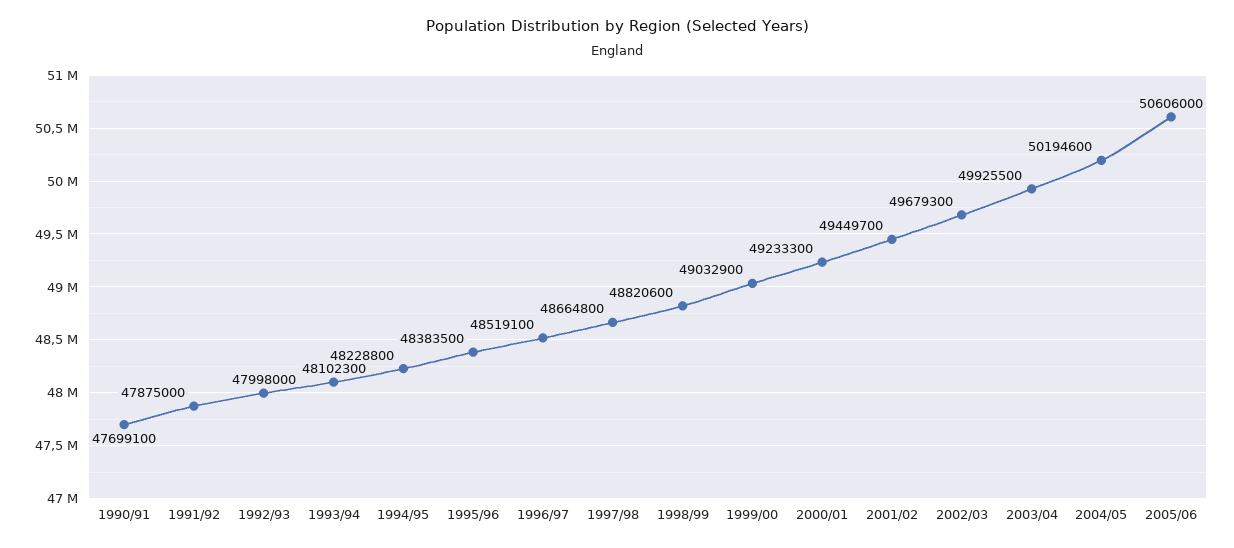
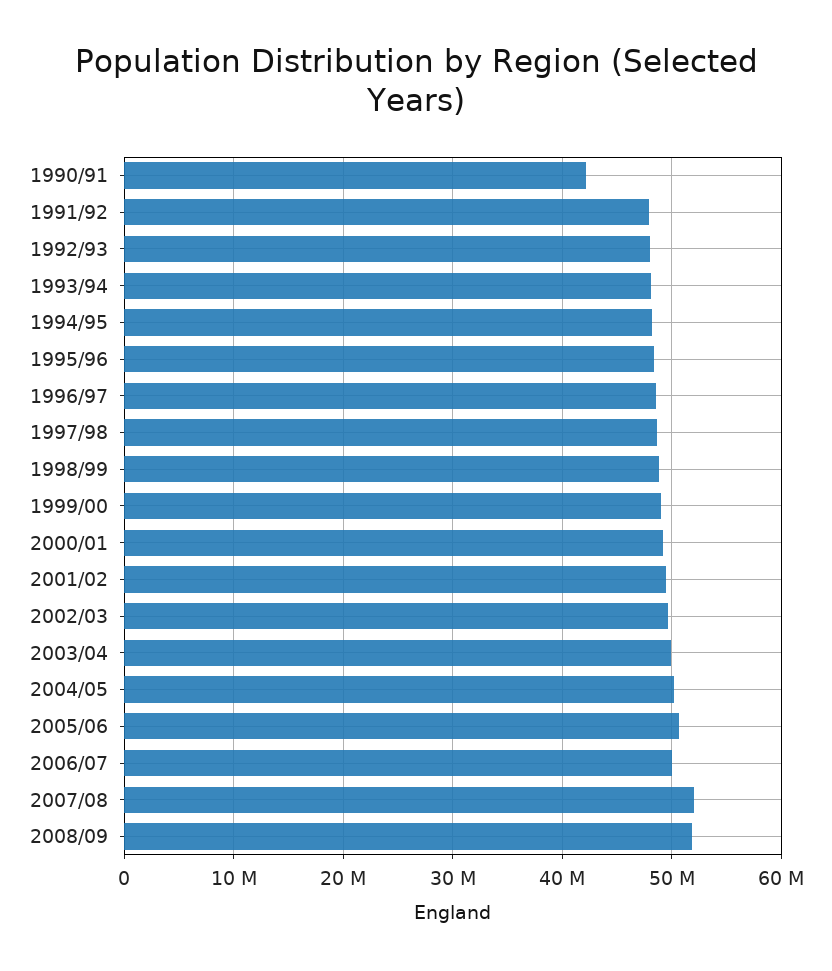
1990/91: 47699100 -> 42000000
2006/07: none -> 50000000
2007/08: none -> 52000000
2008/09: none -> 52000000

